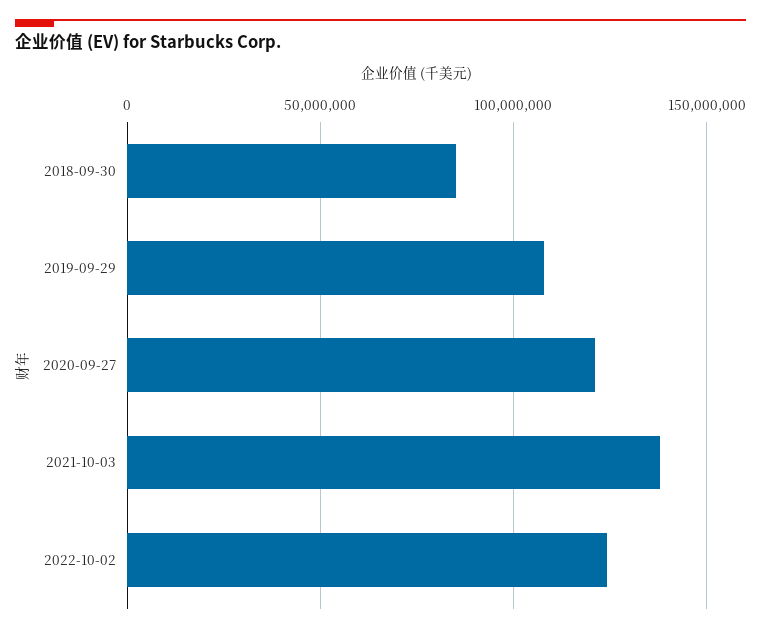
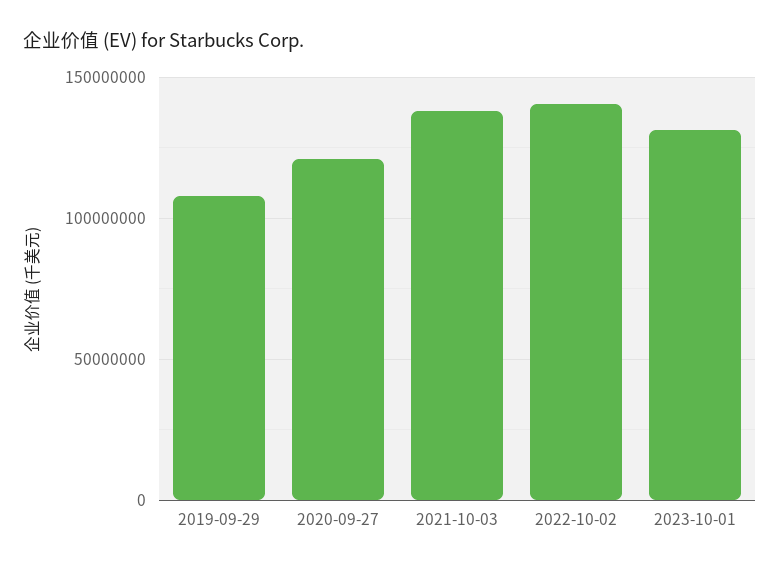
2018-09-30: 85000000 -> none
2022-10-02: 125000000 -> 140000000
2023-10-01: none -> 130000000

